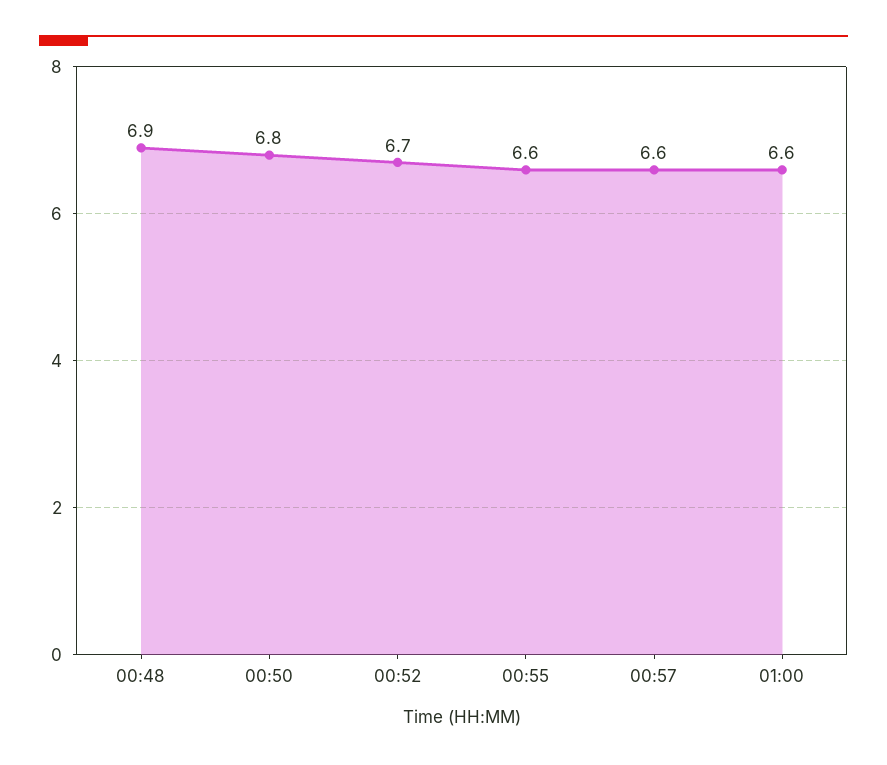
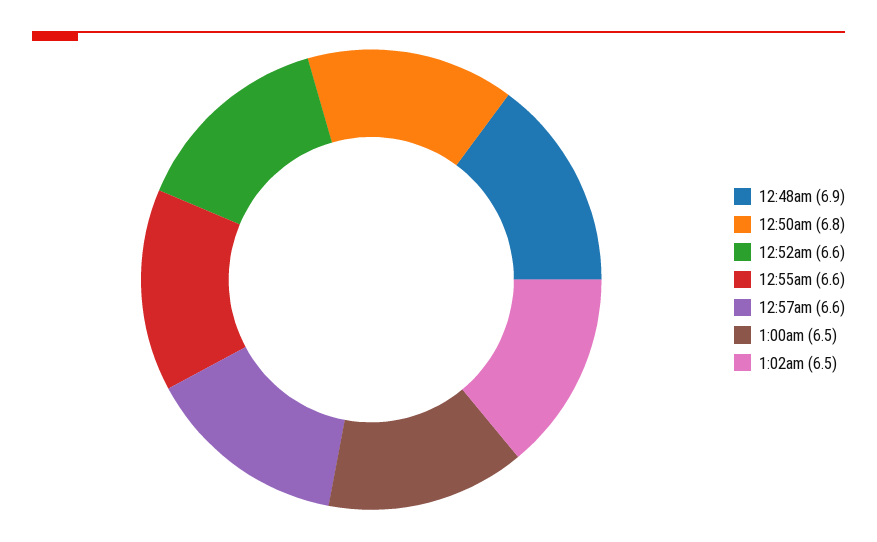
00:52: 6.7 -> 6.6
01:00: 6.6 -> 6.5
1:02am: none -> 6.5

